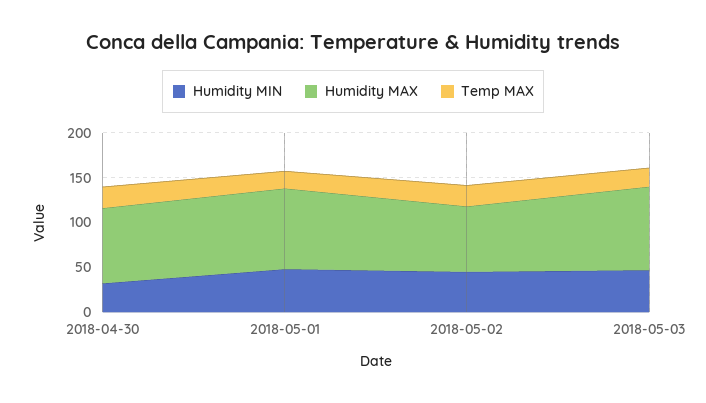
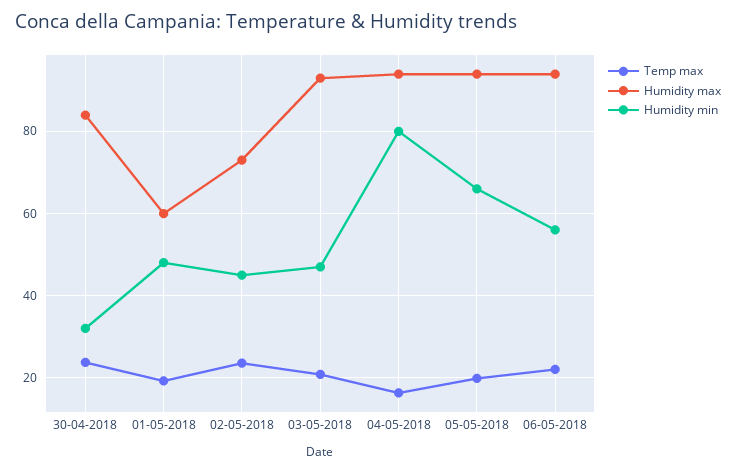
Humidity MAX, 2018-05-01: 90 -> 60
Temp MAX, 04-05-2018: none -> 16
Humidity MAX, 04-05-2018: none -> 94
Humidity MIN, 04-05-2018: none -> 80
Temp MAX, 05-05-2018: none -> 20
Humidity MAX, 05-05-2018: none -> 94
Humidity MIN, 05-05-2018: none -> 66
Temp MAX, 06-05-2018: none -> 22
Humidity MAX, 06-05-2018: none -> 94
Humidity MIN, 06-05-2018: none -> 56

